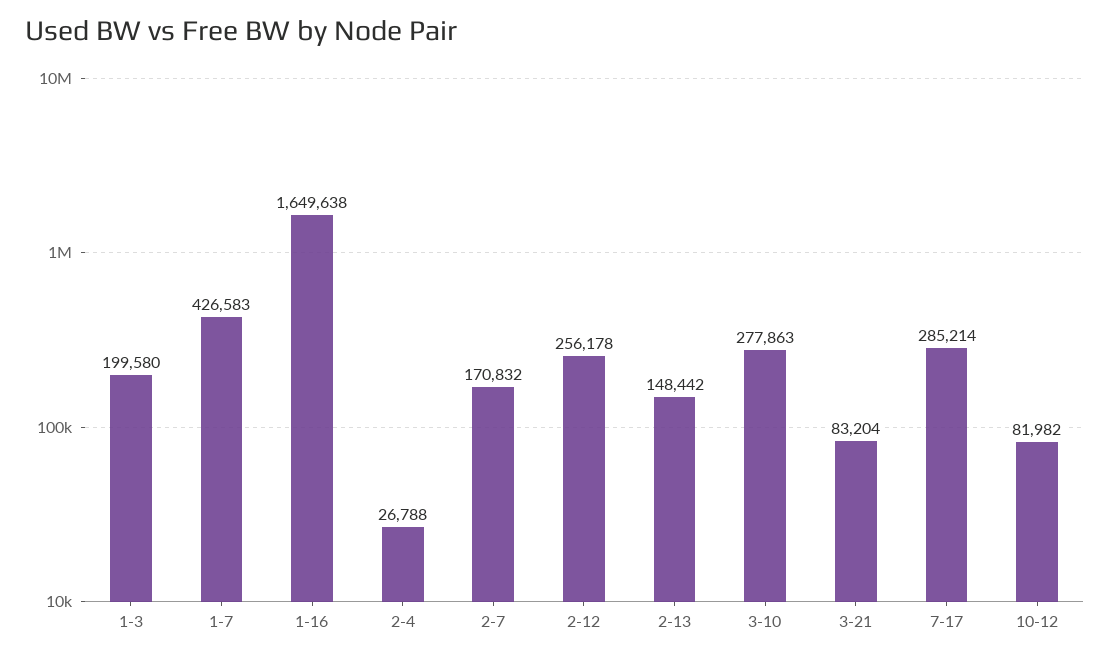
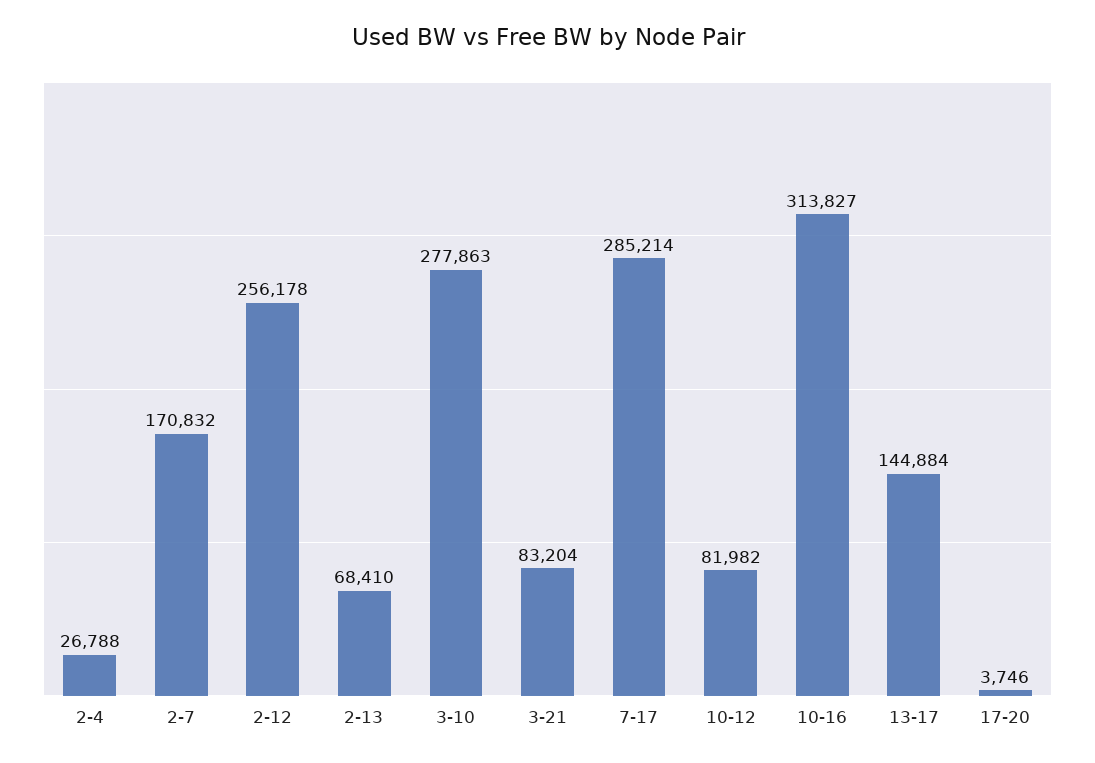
1-3: 199580 -> none
1-7: 426583 -> none
1-16: 1649638 -> none
2-13: 148442 -> 68410
10-16: none -> 313827
13-17: none -> 144884
17-20: none -> 3746

